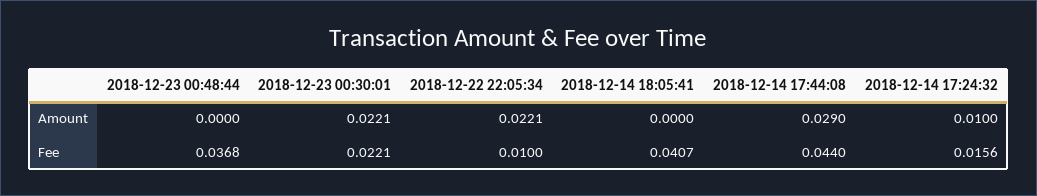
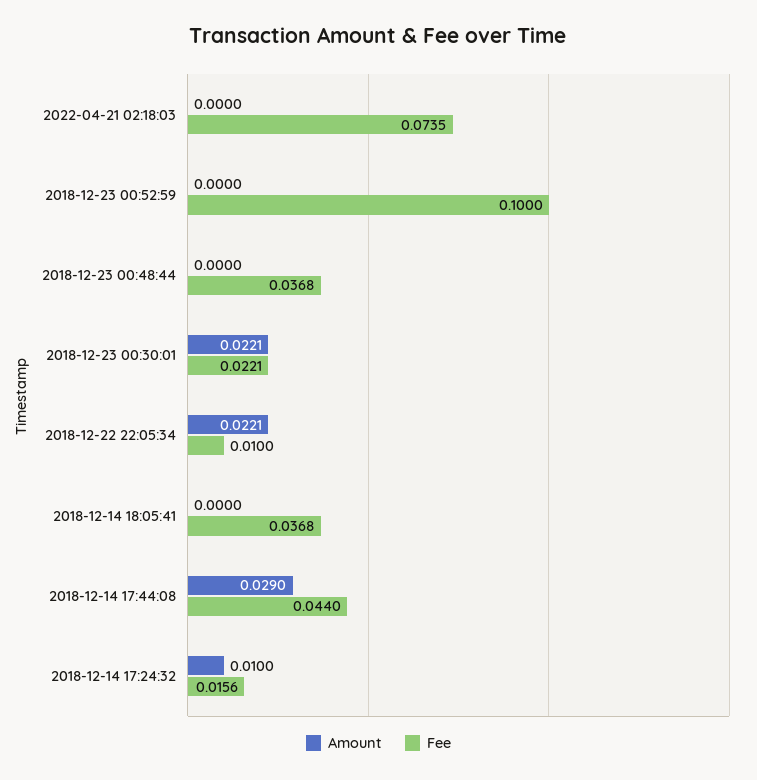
Fee, 2018-12-14 18:05:41: 0.0407 -> 0.0368
Amount, 2022-04-21 02:18:03: none -> 0
Fee, 2022-04-21 02:18:03: none -> 0.0735
Amount, 2018-12-23 00:52:59: none -> 0
Fee, 2018-12-23 00:52:59: none -> 0.1

